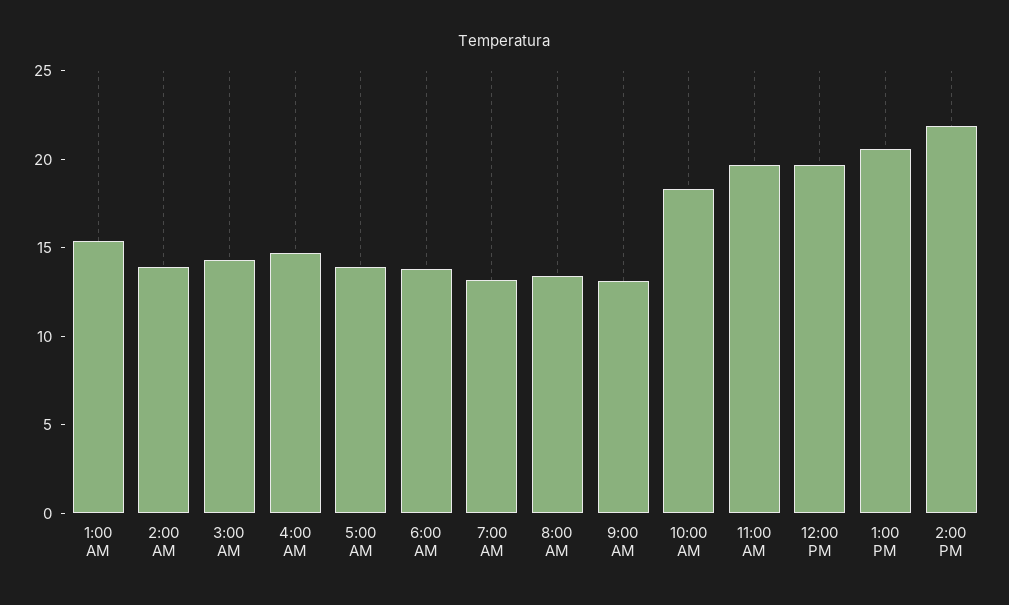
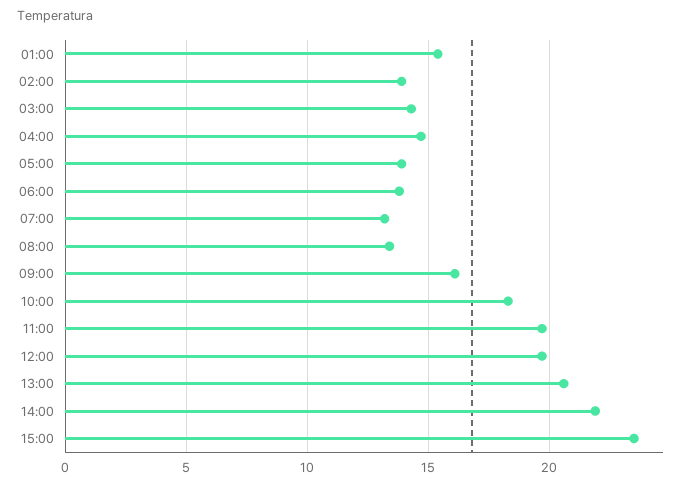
9:00 AM: 13 -> 16
15:00: none -> 23.5

